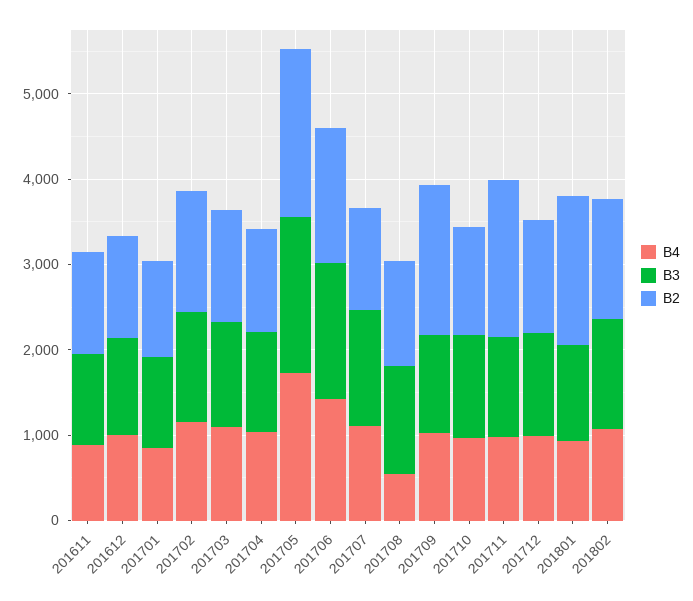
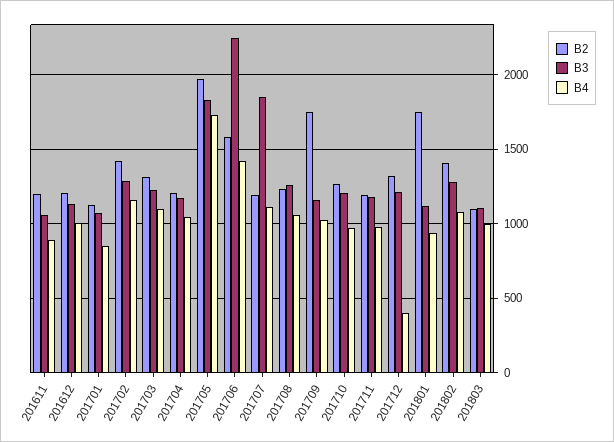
B3, 201706: 1600 -> 2250
B3, 201707: 1400 -> 1850
B4, 201708: 600 -> 1050
B2, 201711: 1800 -> 1200
B4, 201712: 1000 -> 400
B2, 201803: none -> 1100
B3, 201803: none -> 1100
B4, 201803: none -> 1000

